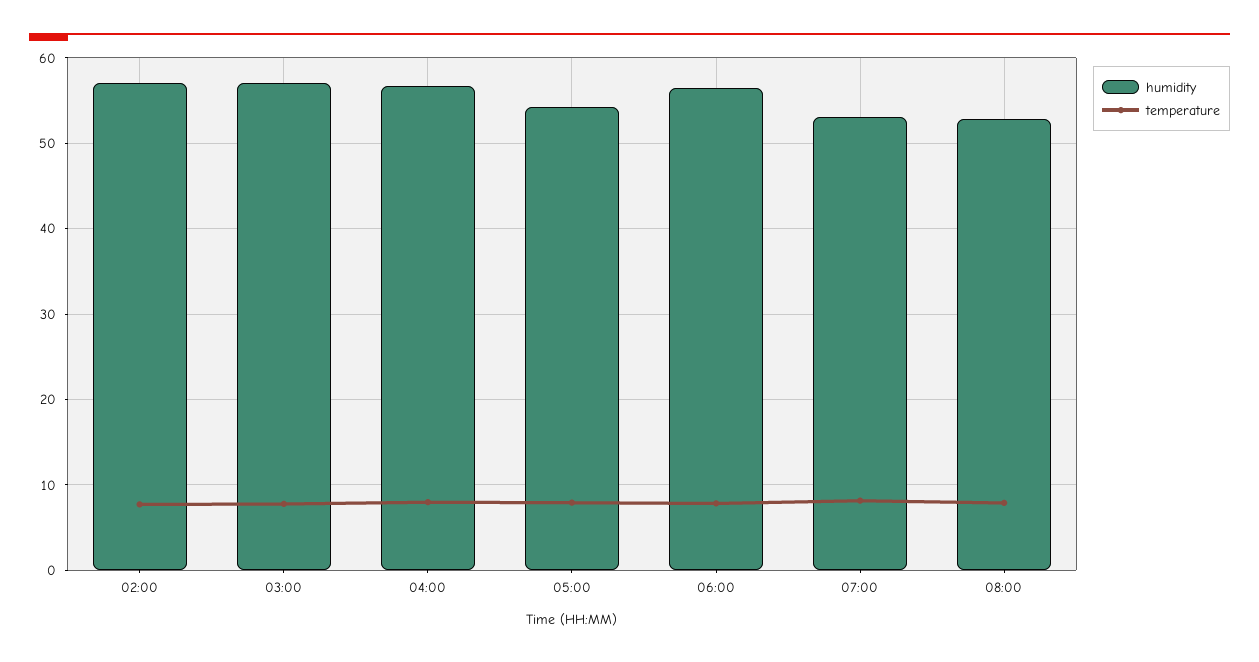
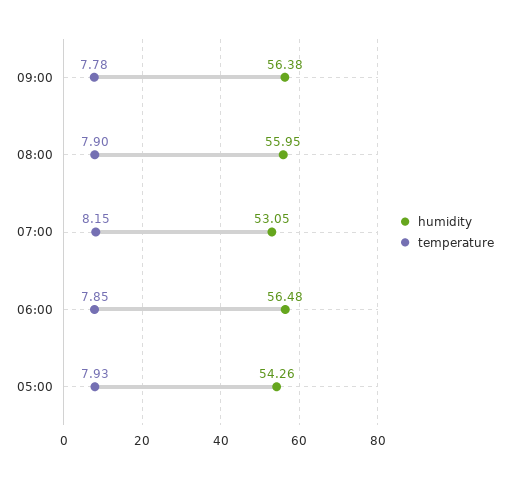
humidity, 02:00: 57 -> none
temperature, 02:00: 8 -> none
humidity, 03:00: 57 -> none
temperature, 03:00: 8 -> none
humidity, 04:00: 57 -> none
temperature, 04:00: 8 -> none
humidity, 08:00: 53 -> 55.95
humidity, 09:00: none -> 56.38
temperature, 09:00: none -> 7.78

